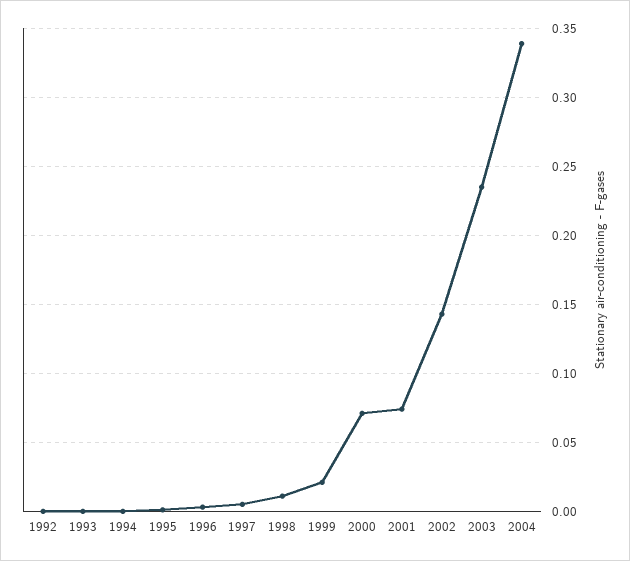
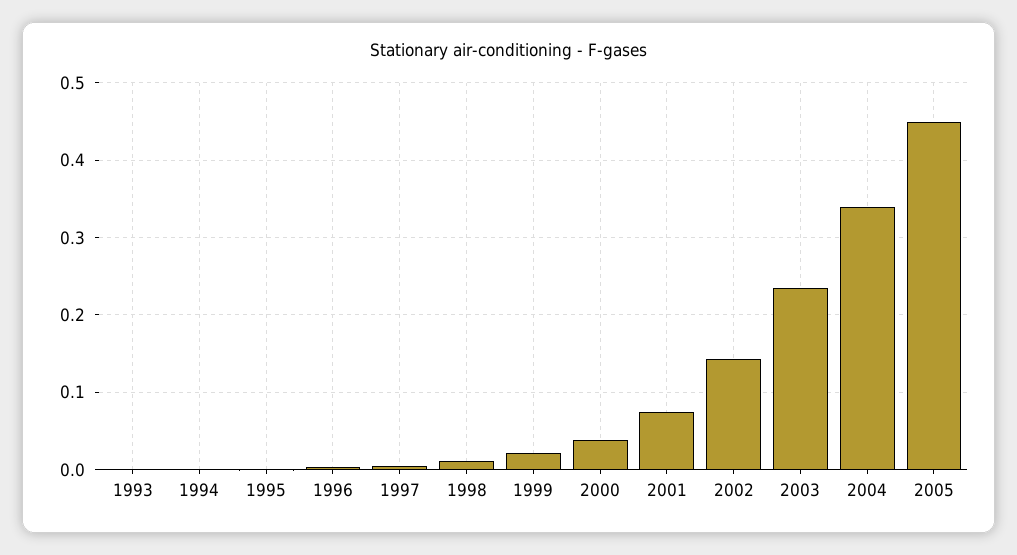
1992: 0 -> none
2000: 0.07 -> 0.04
2005: none -> 0.45

